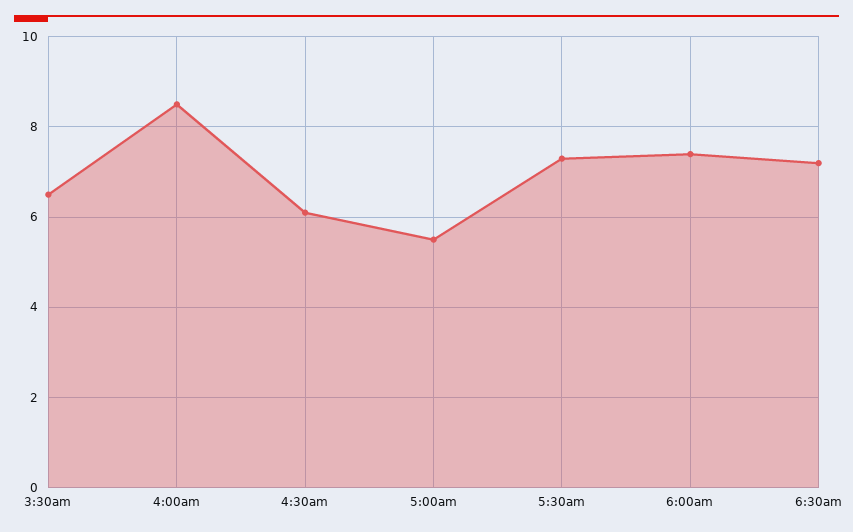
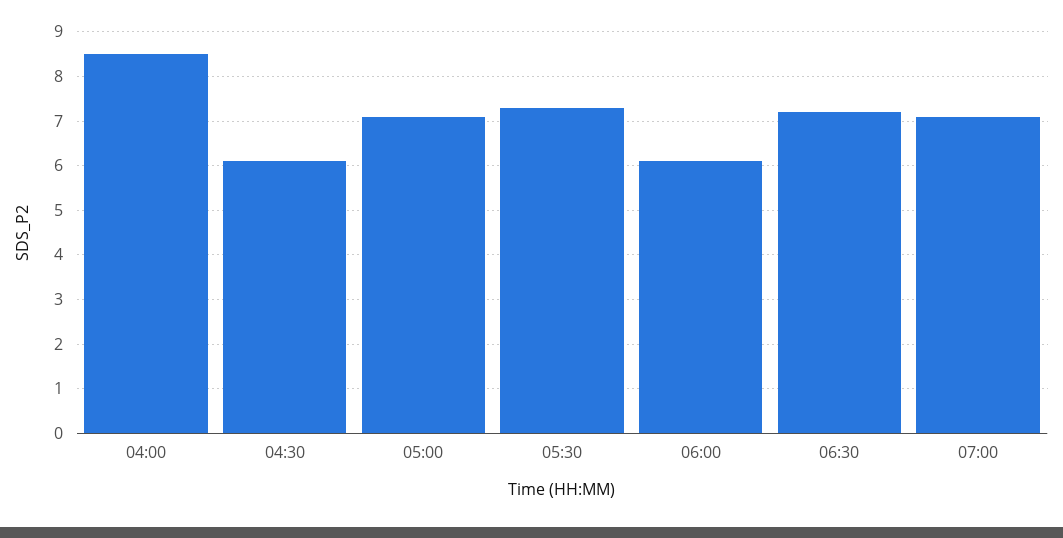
3:30am: 6.5 -> none
5:00am: 5.5 -> 7
6:00am: 7.5 -> 6
07:00: none -> 7

